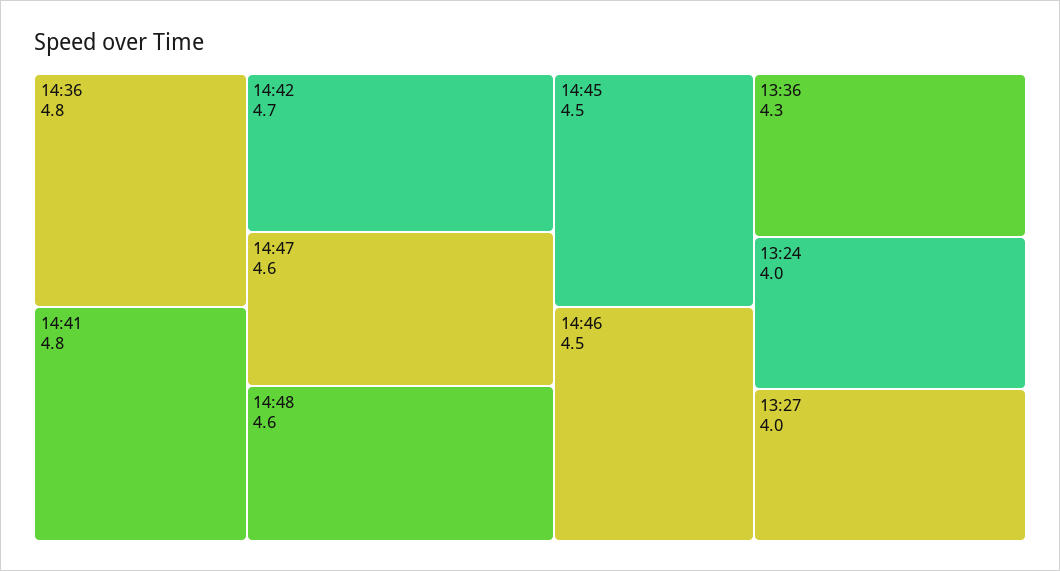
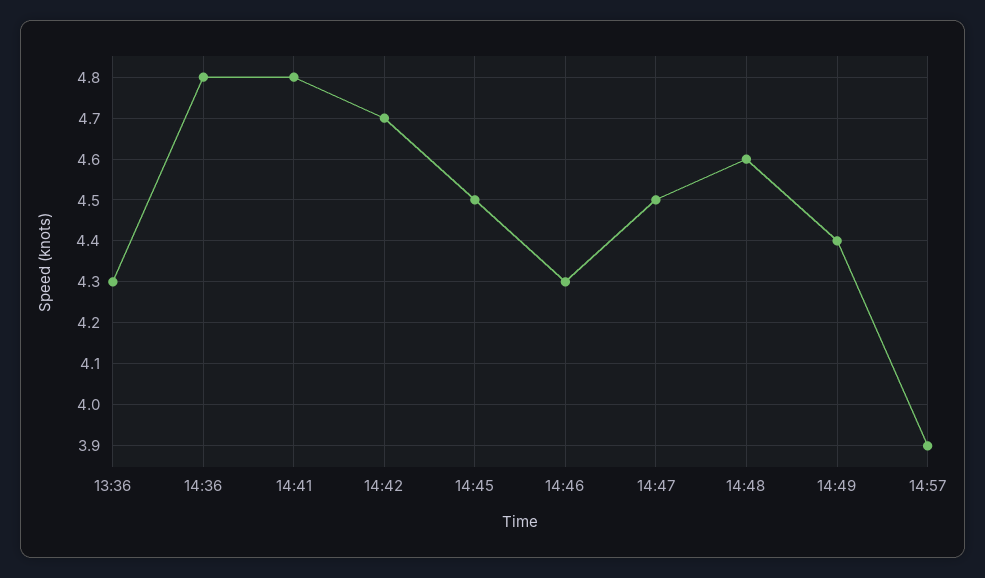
14:47: 4.6 -> 4.5
14:46: 4.5 -> 4.3
13:24: 4 -> none
13:27: 4 -> none
14:49: none -> 4.4
14:57: none -> 3.9

